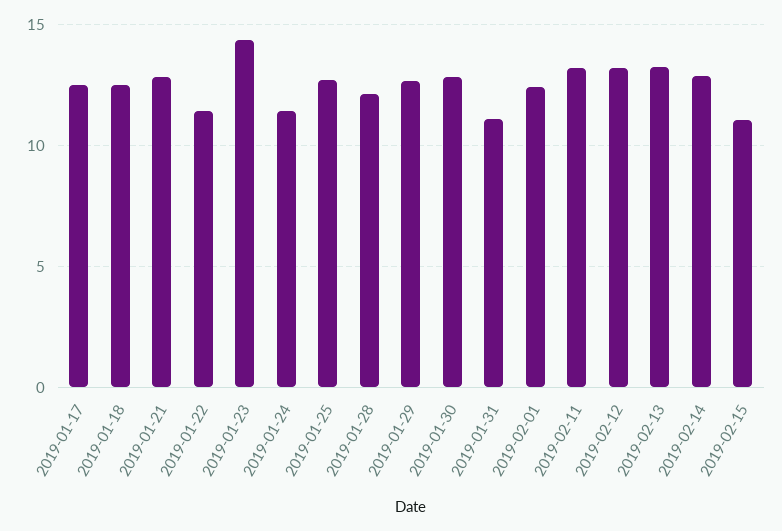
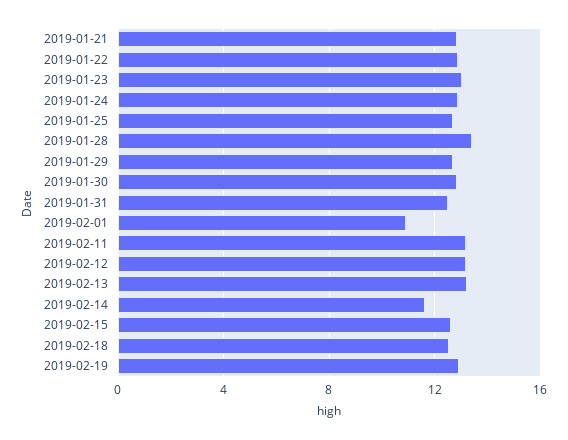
2019-01-17: 12.5 -> none
2019-01-18: 12.5 -> none
2019-01-22: 11.5 -> 13
2019-01-23: 14.5 -> 13
2019-01-24: 11.5 -> 13
2019-01-28: 12 -> 13.5
2019-01-31: 11 -> 12.5
2019-02-01: 12.5 -> 11
2019-02-14: 13 -> 11.5
2019-02-15: 11 -> 12.5
2019-02-18: none -> 12.5
2019-02-19: none -> 13

